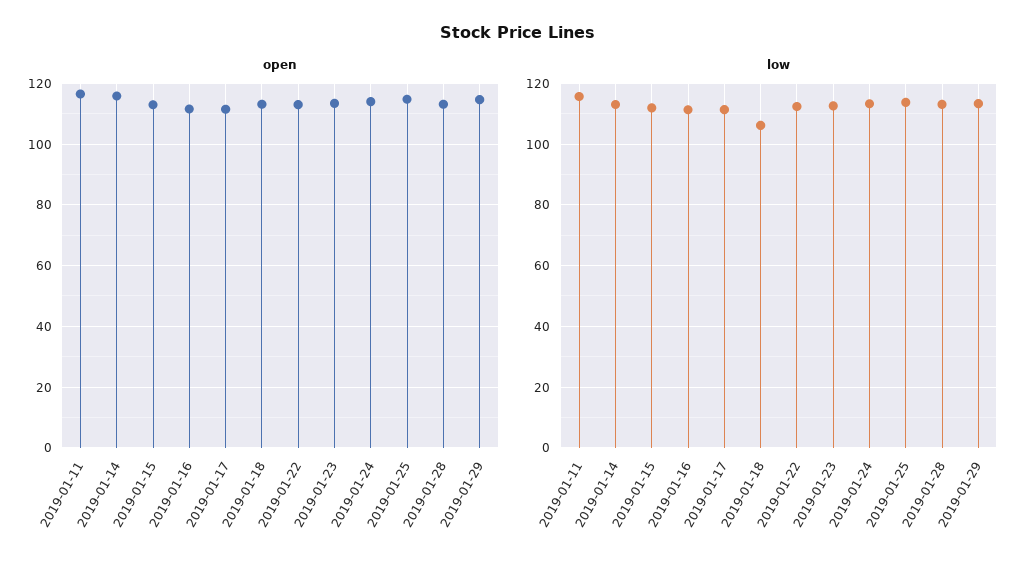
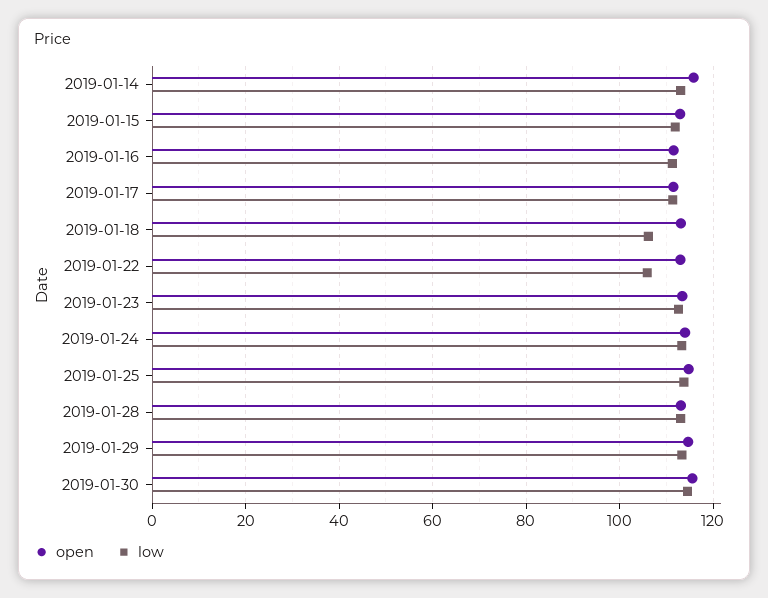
open, 2019-01-11: 116 -> none
low, 2019-01-11: 116 -> none
low, 2019-01-22: 112 -> 106
open, 2019-01-30: none -> 116
low, 2019-01-30: none -> 114

